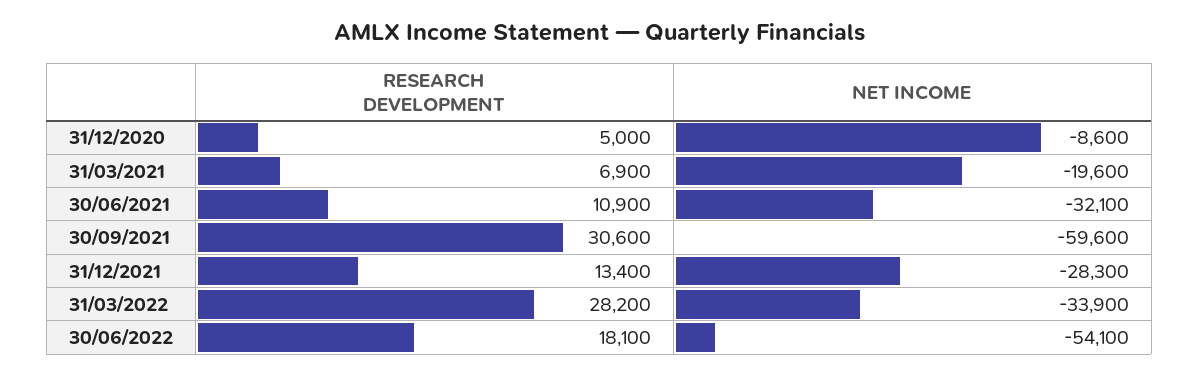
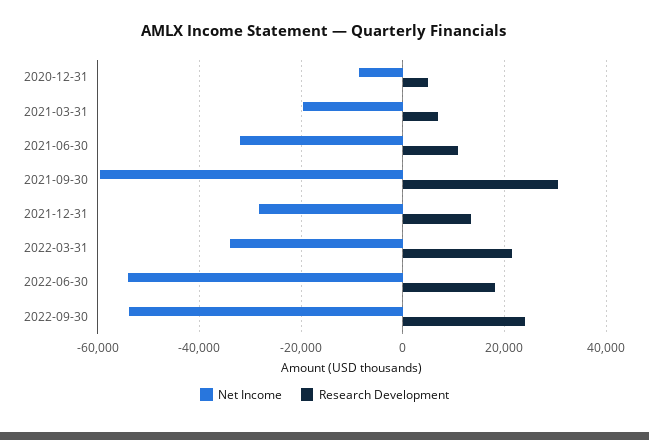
RESEARCH DEVELOPMENT, 31/03/2022: 28200 -> 22000
NET INCOME, 2022-09-30: none -> -54000
RESEARCH DEVELOPMENT, 2022-09-30: none -> 24000

